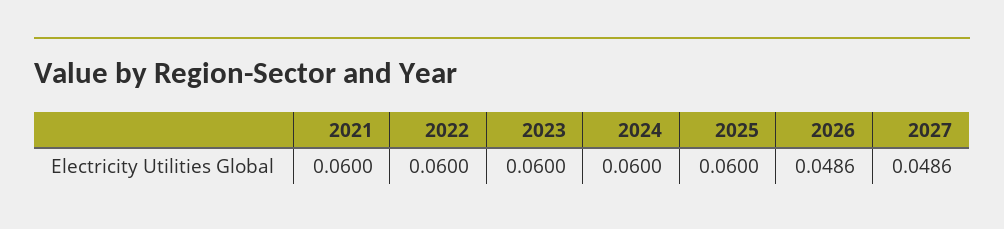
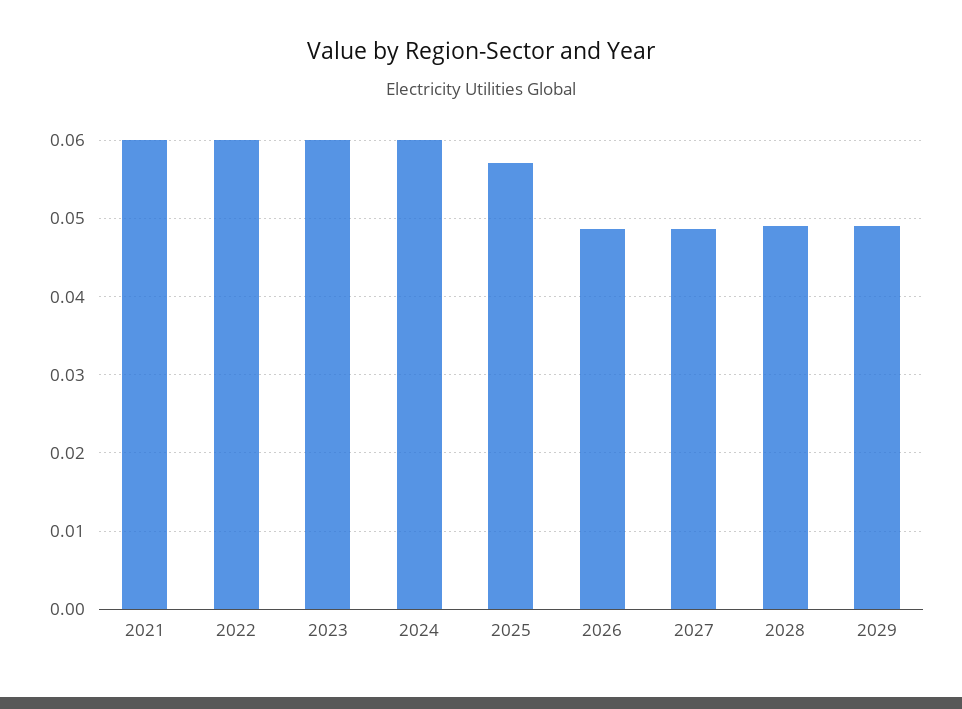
2025: 0.06 -> 0.057
2028: none -> 0.049
2029: none -> 0.049

